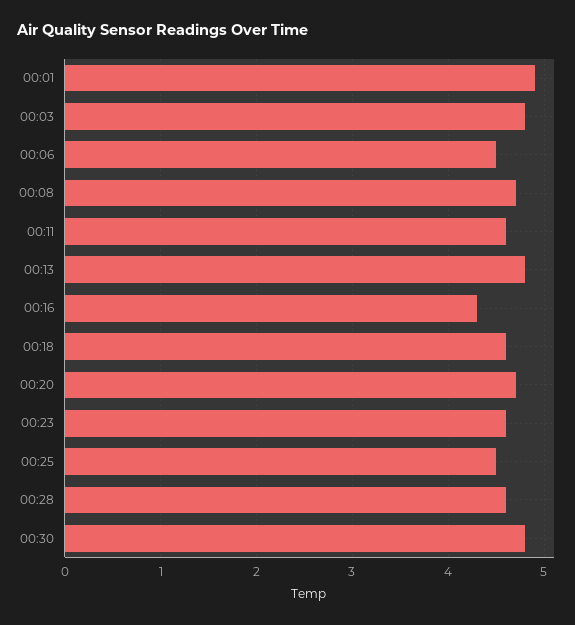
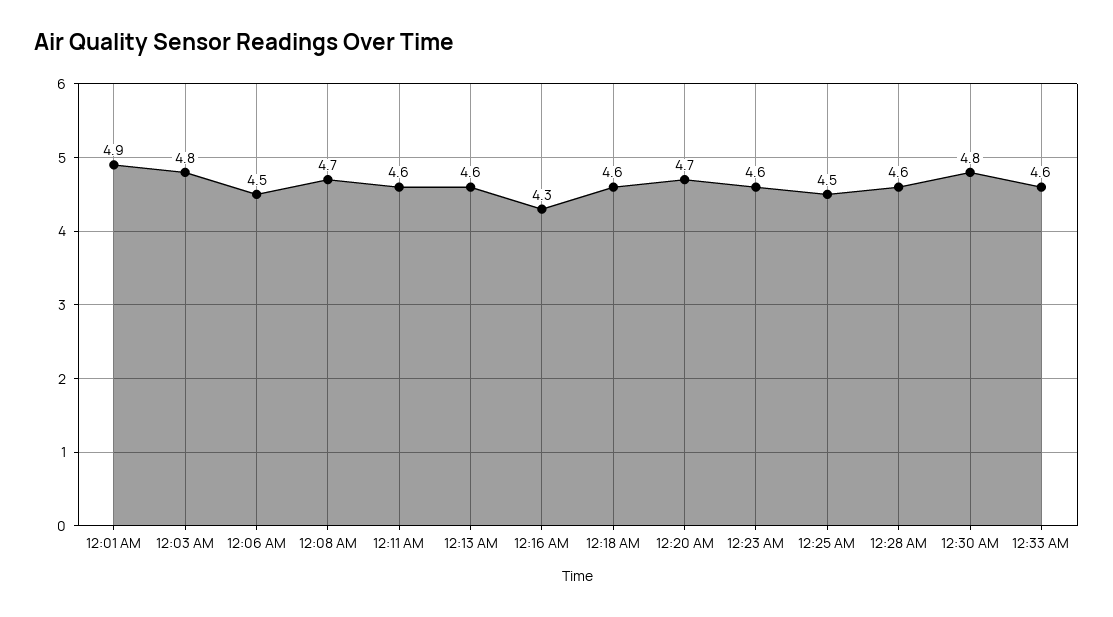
00:13: 4.8 -> 4.6
12:33 AM: none -> 4.6

